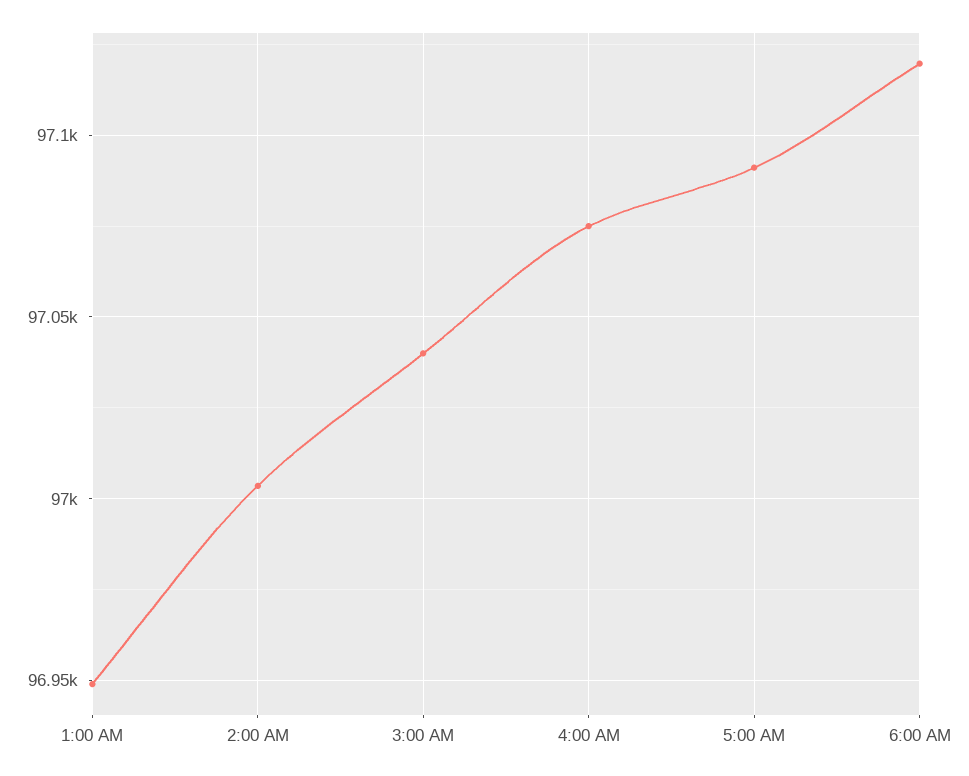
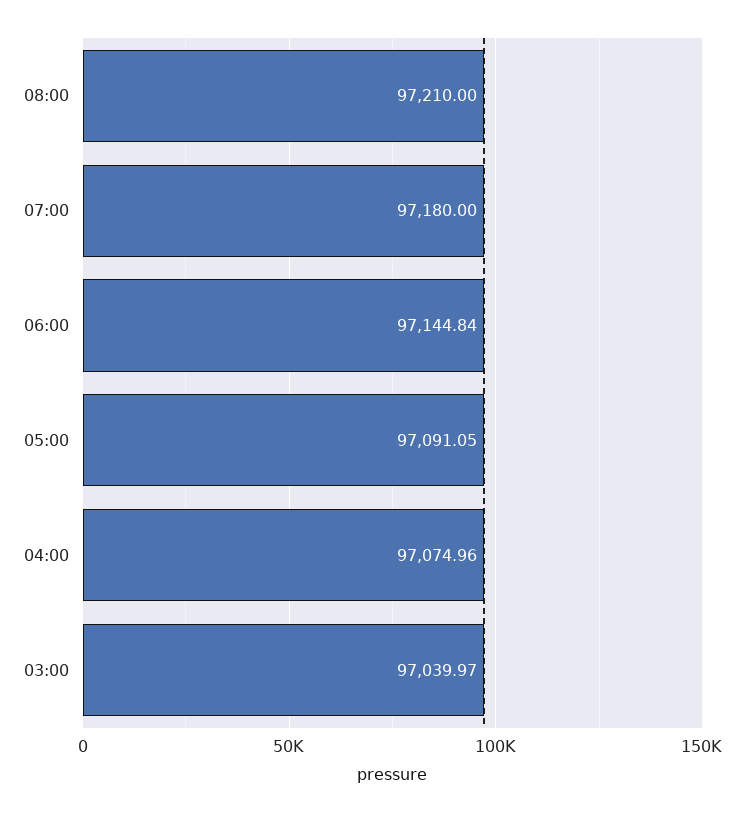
1:00 AM: 96950 -> none
2:00 AM: 97005 -> none
6:00 AM: 97120 -> 97144.84
08:00: none -> 97210
07:00: none -> 97180

